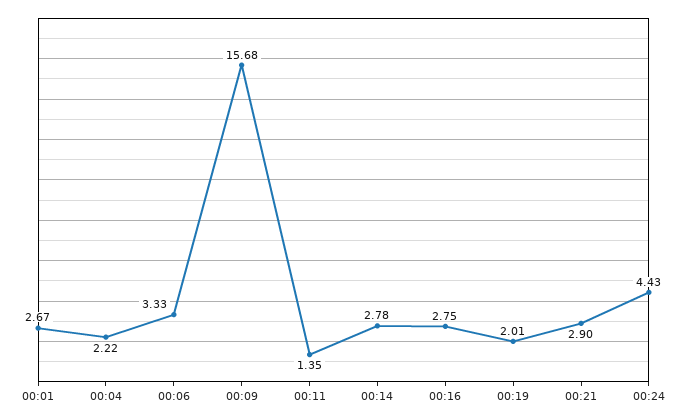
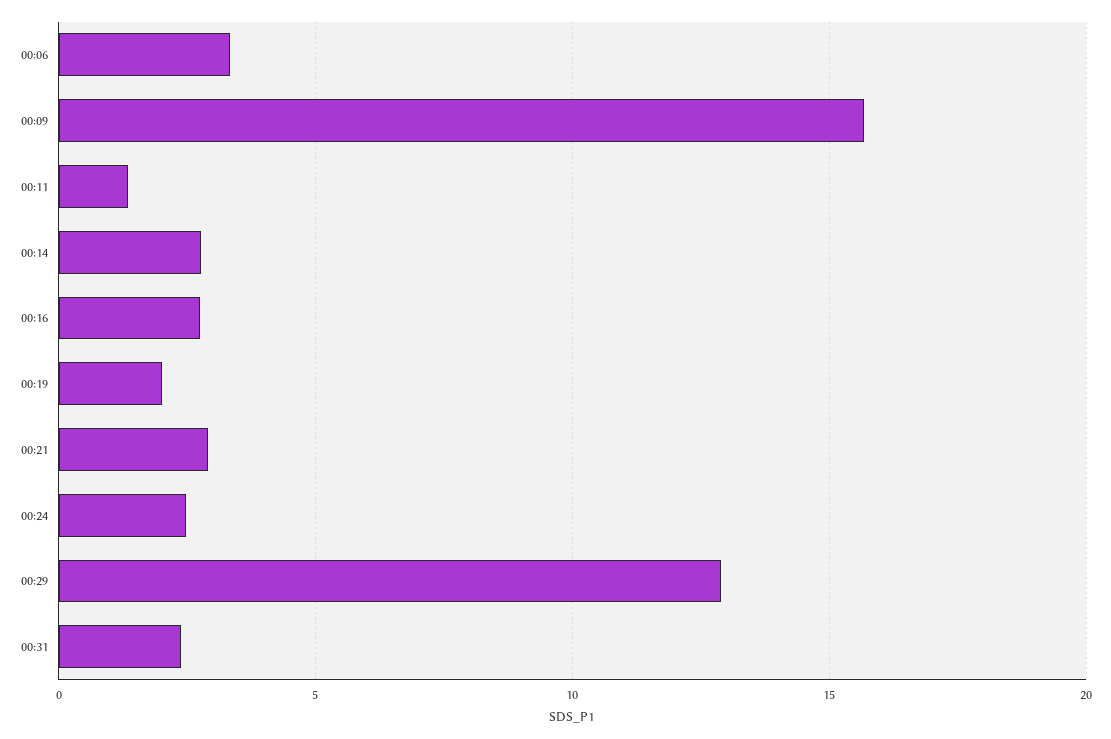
00:01: 2.67 -> none
00:04: 2.22 -> none
00:24: 4.43 -> 2.5
00:29: none -> 13
00:31: none -> 2.5

